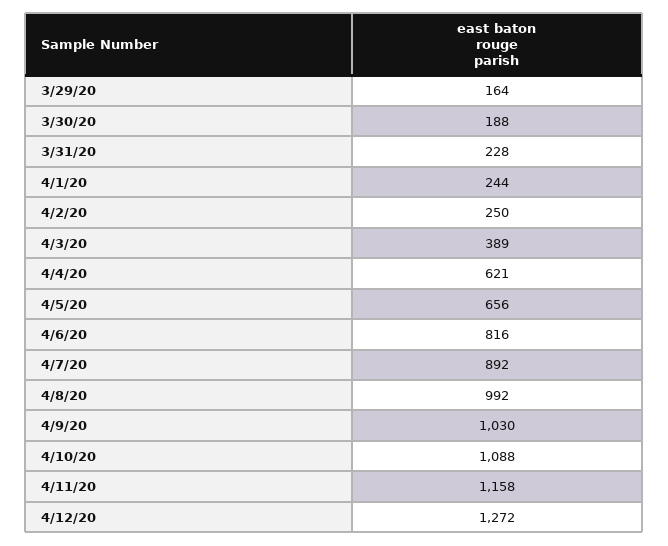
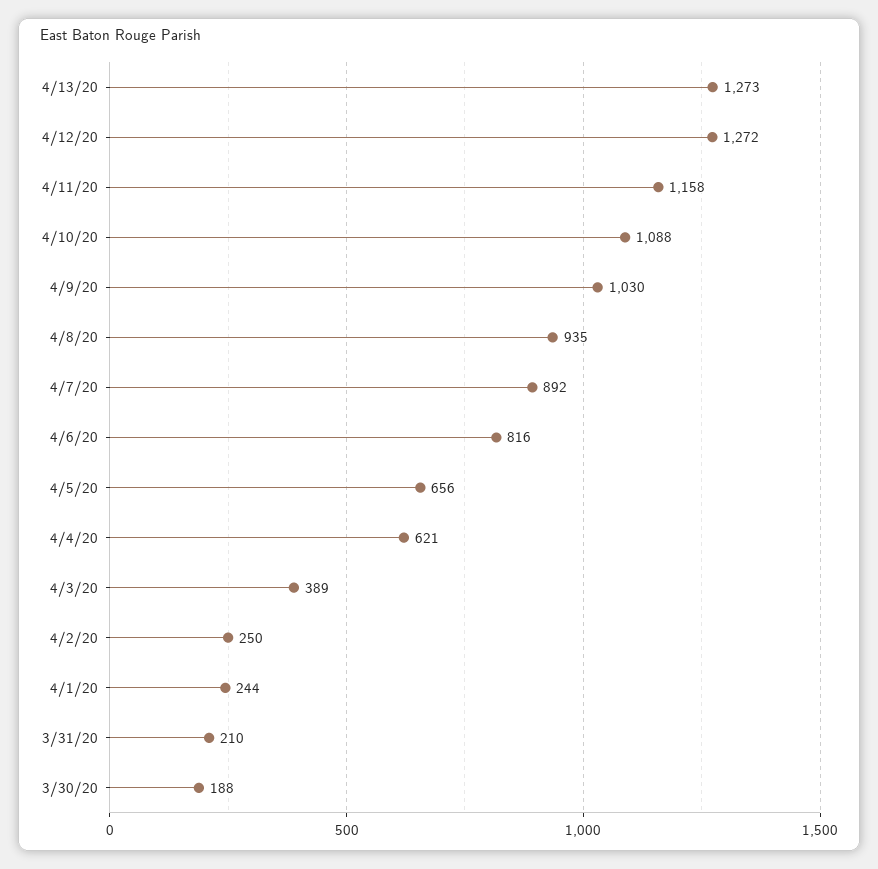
3/29/20: 164 -> none
3/31/20: 228 -> 210
4/8/20: 992 -> 935
4/13/20: none -> 1273

